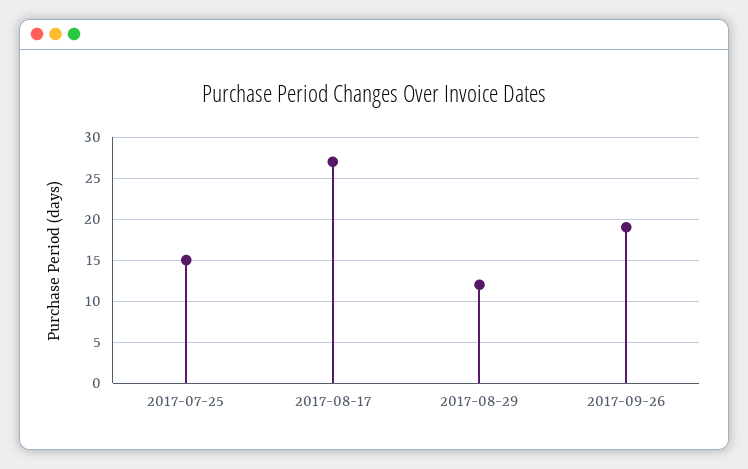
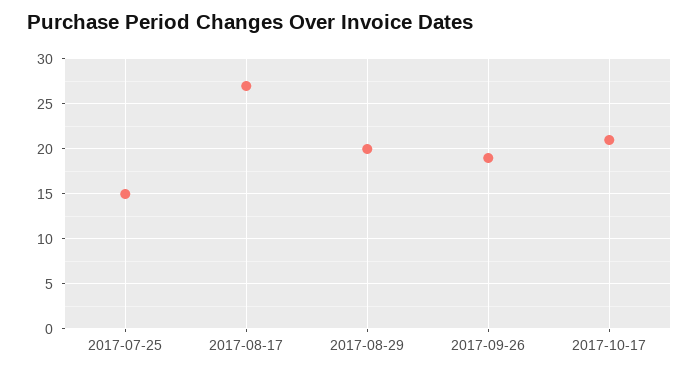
2017-08-29: 12 -> 20
2017-10-17: none -> 21

